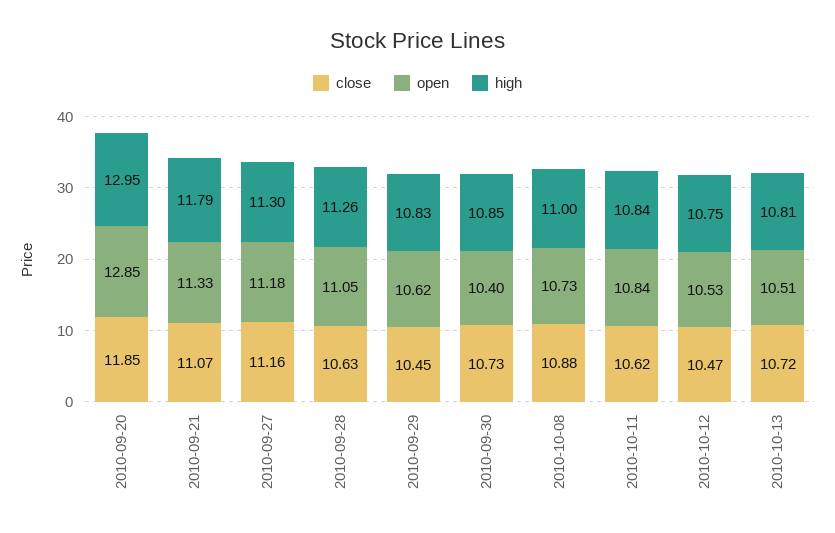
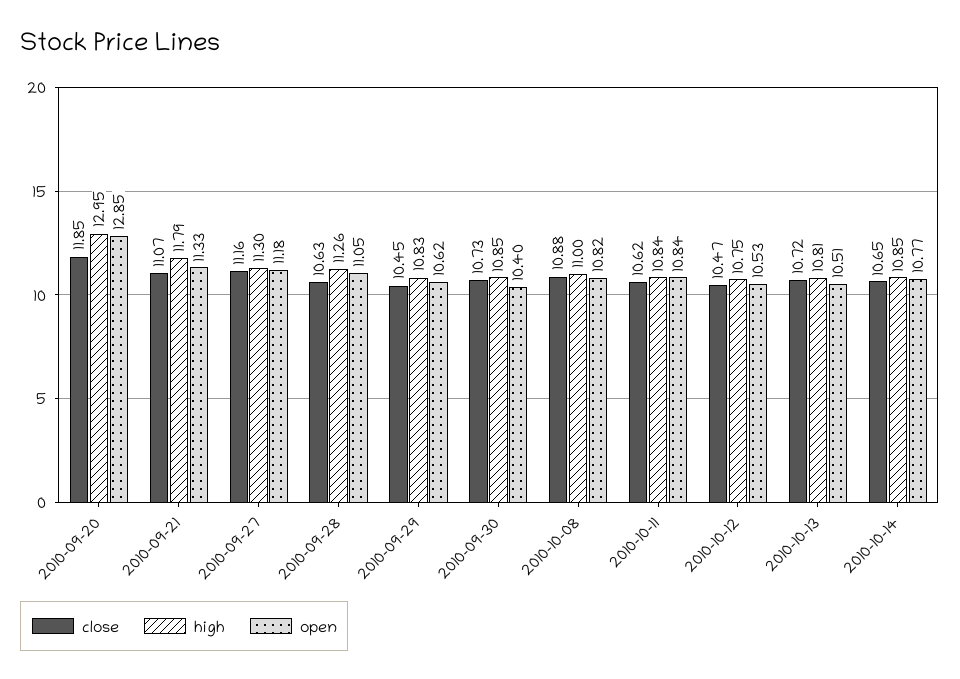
open, 2010-10-08: 10.73 -> 10.82
close, 2010-10-14: none -> 10.65
high, 2010-10-14: none -> 10.85
open, 2010-10-14: none -> 10.77

